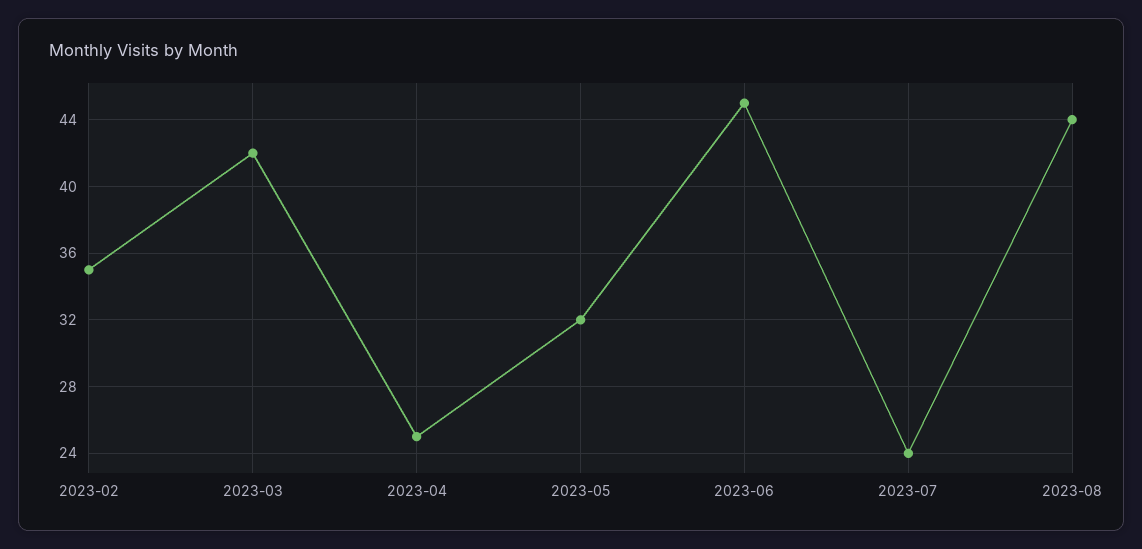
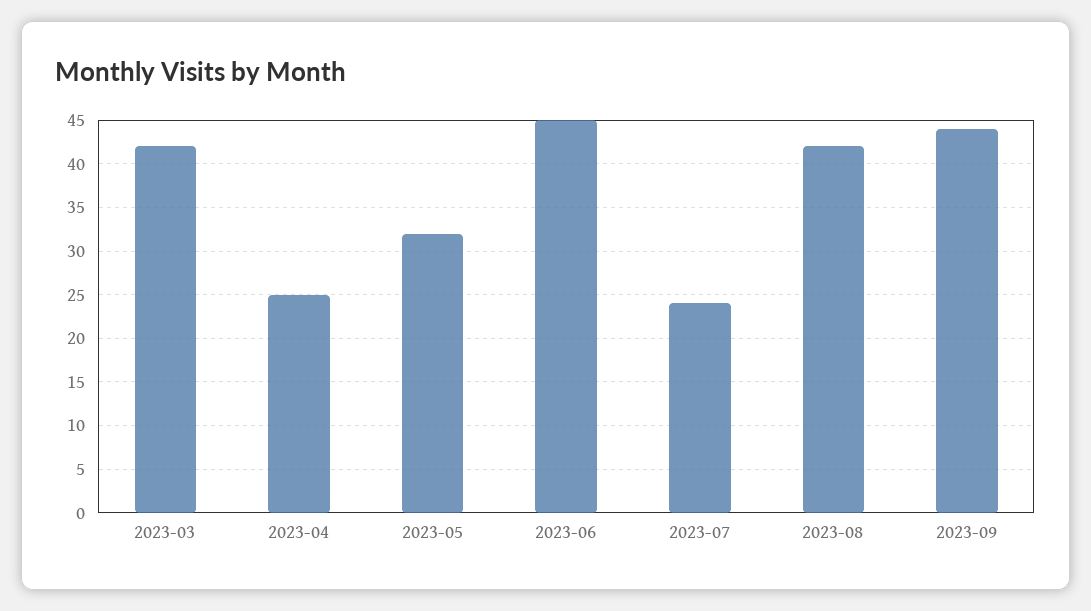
2023-02: 35 -> none
2023-08: 44 -> 42
2023-09: none -> 44

